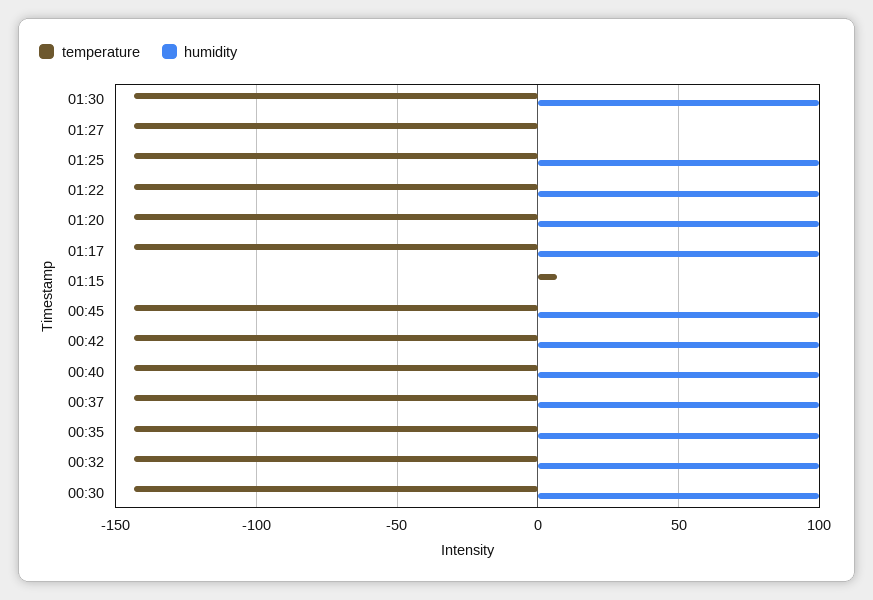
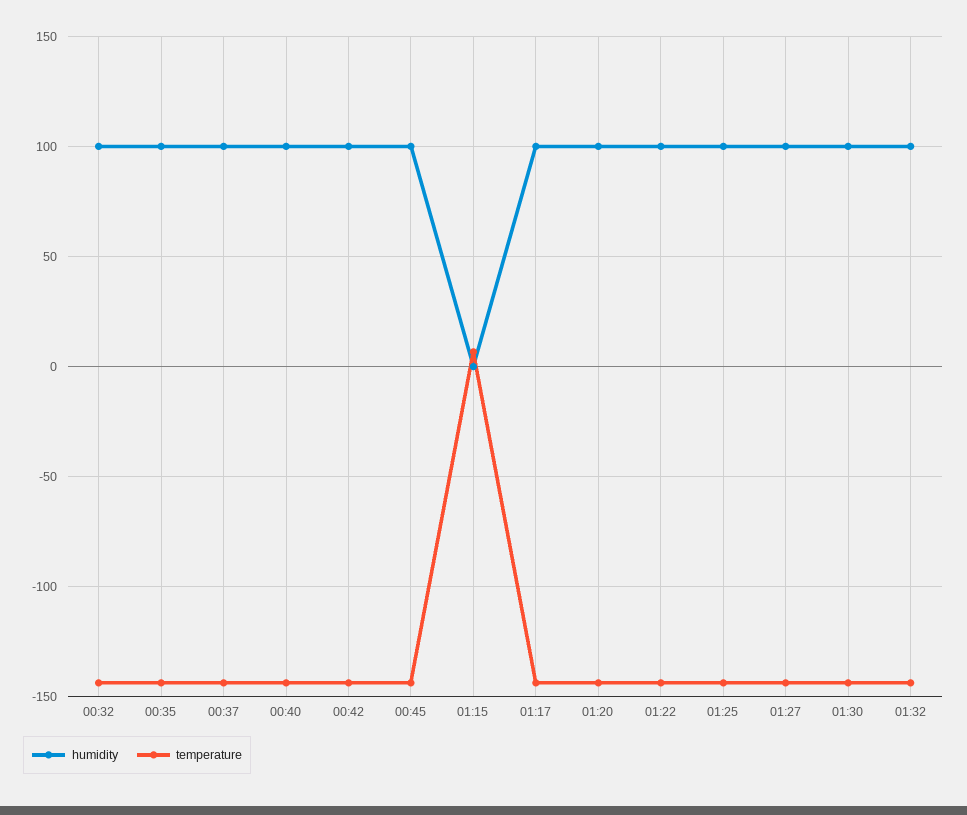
humidity, 01:27: 0 -> 100
temperature, 00:30: -145 -> none
humidity, 00:30: 100 -> none
humidity, 01:32: none -> 100
temperature, 01:32: none -> -145

